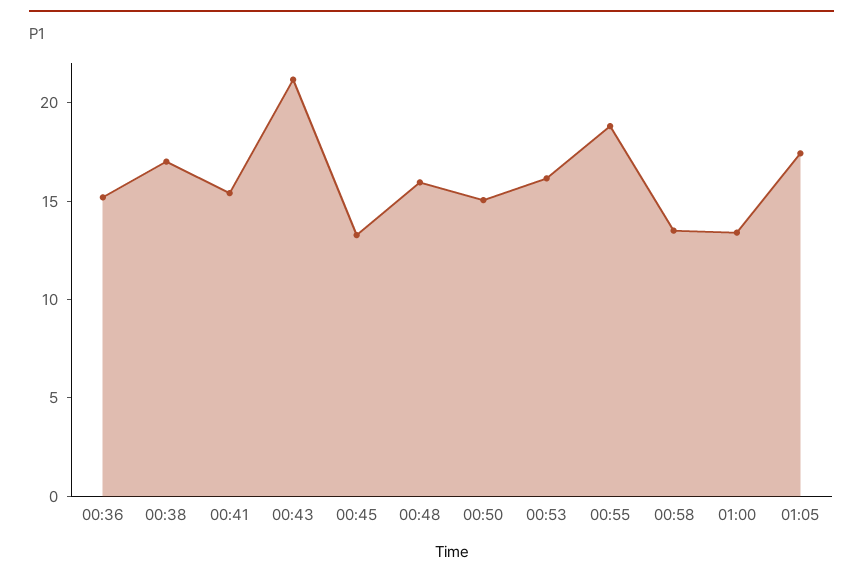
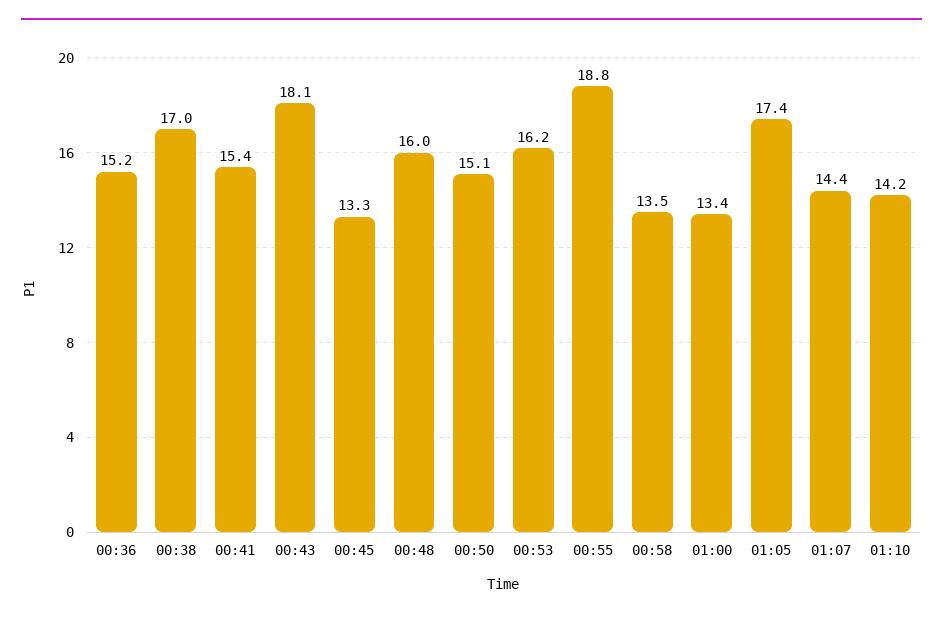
00:43: 21 -> 18.1
01:07: none -> 14.4
01:10: none -> 14.2

